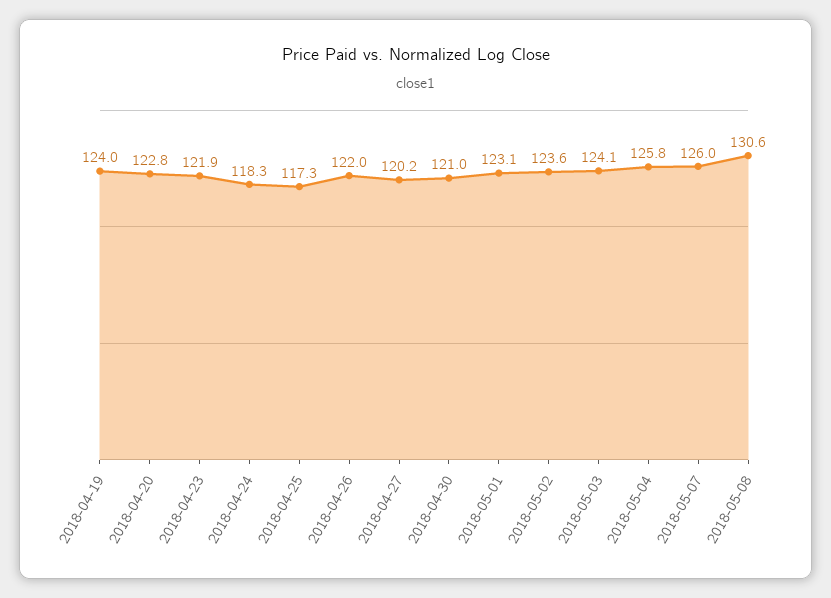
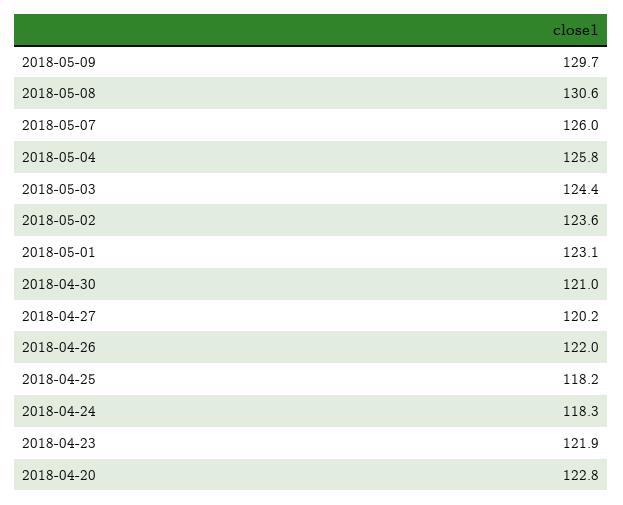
2018-04-19: 124 -> none
2018-04-25: 117.3 -> 118.2
2018-05-03: 124.1 -> 124.4
2018-05-09: none -> 129.7

